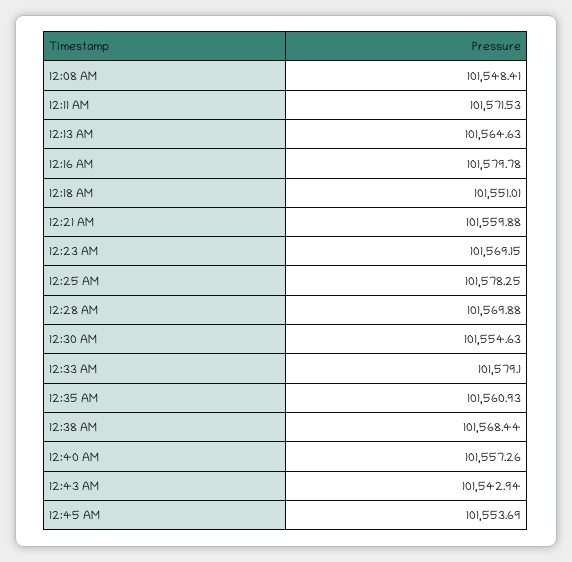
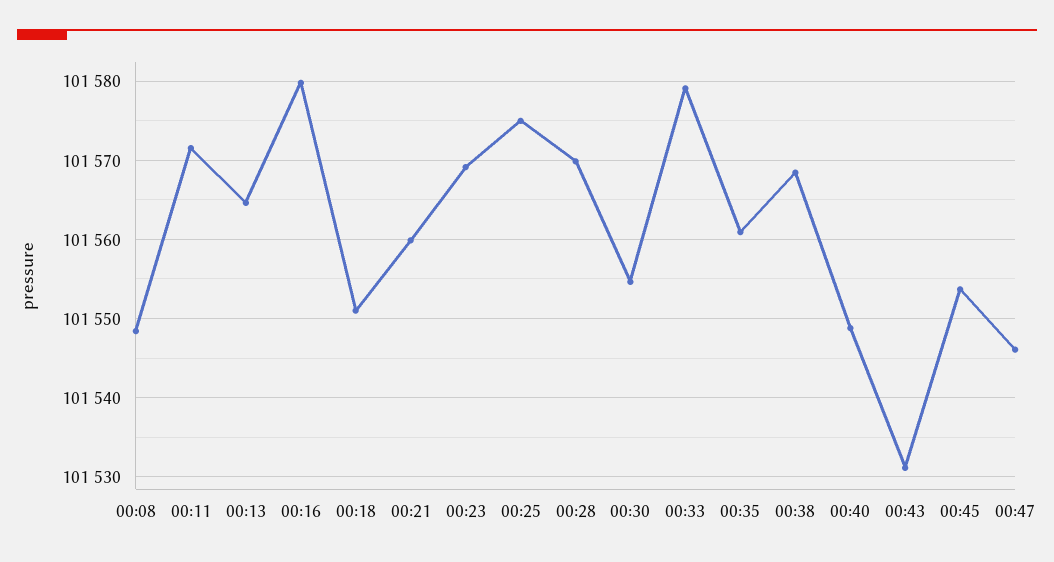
12:25 AM: 101578.25 -> 101575
12:40 AM: 101557.26 -> 101549
12:43 AM: 101542.94 -> 101531
00:47: none -> 101546

